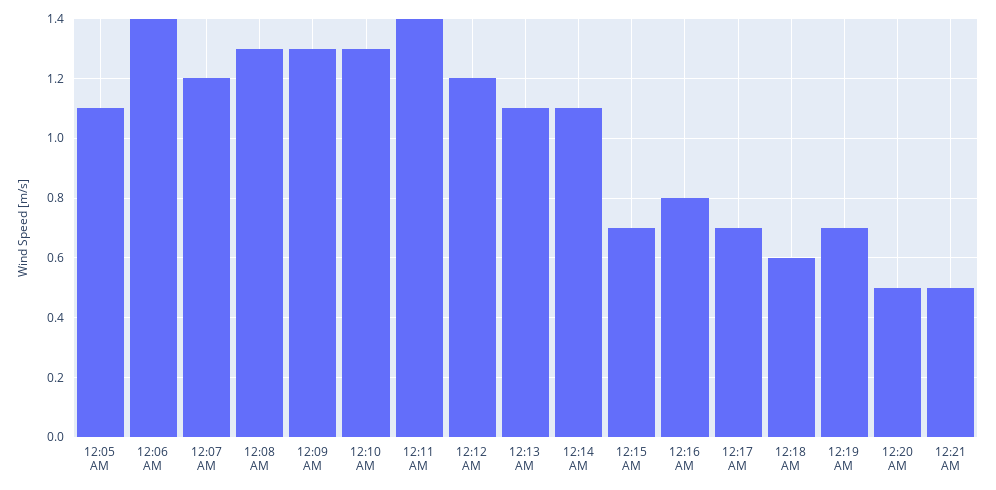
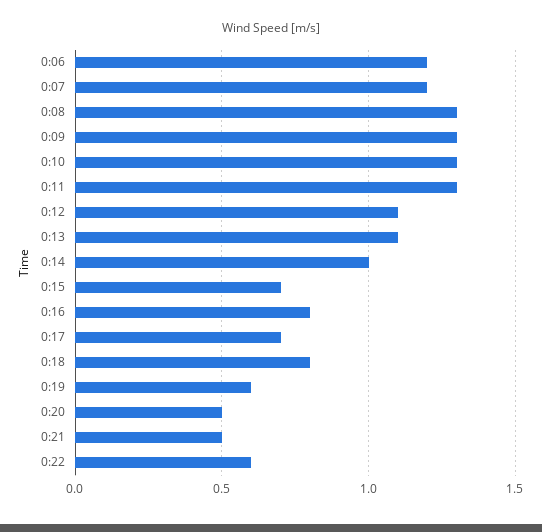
12:05 AM: 1.1 -> none
12:06 AM: 1.4 -> 1.2
12:11 AM: 1.4 -> 1.3
12:12 AM: 1.2 -> 1.1
12:14 AM: 1.1 -> 1
12:18 AM: 0.6 -> 0.8
12:19 AM: 0.7 -> 0.6
0:22: none -> 0.6

